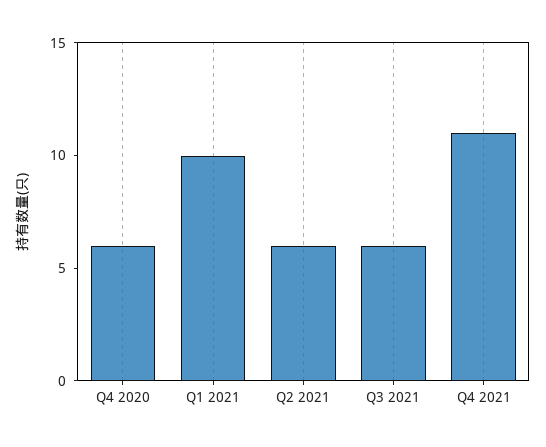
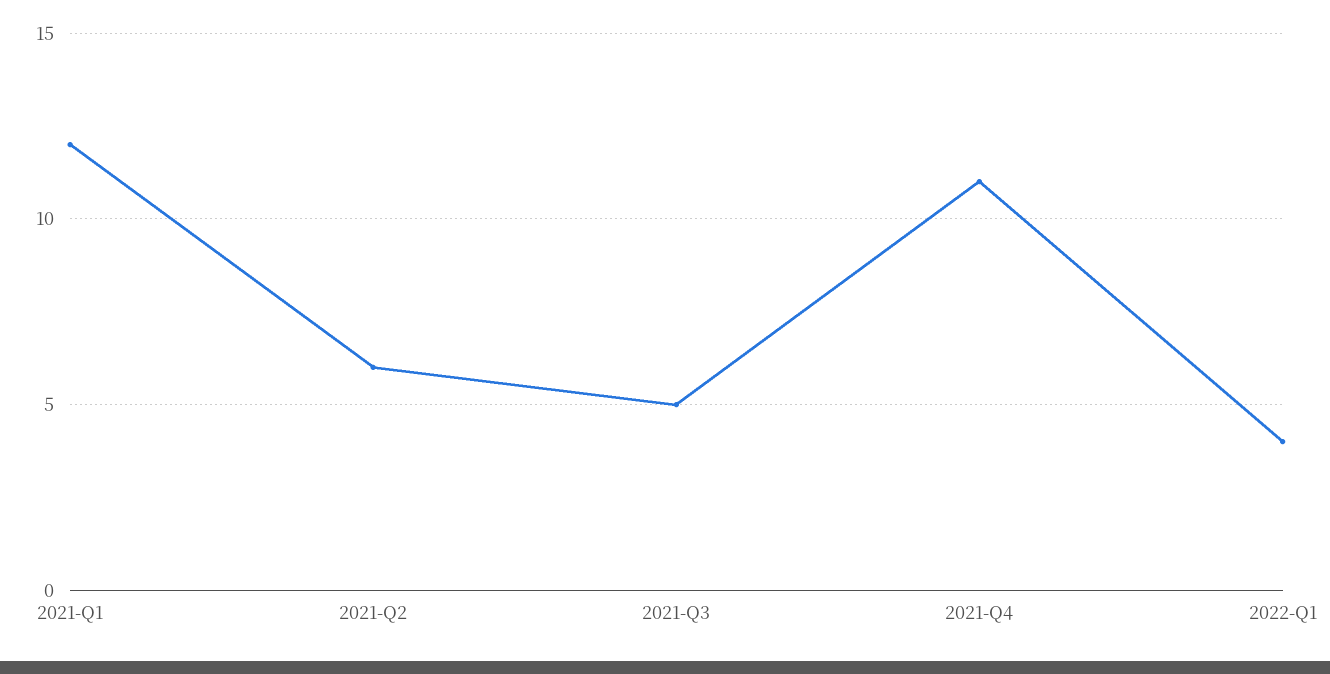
Q4 2020: 6 -> none
Q1 2021: 10 -> 12
Q3 2021: 6 -> 5
2022-Q1: none -> 4

